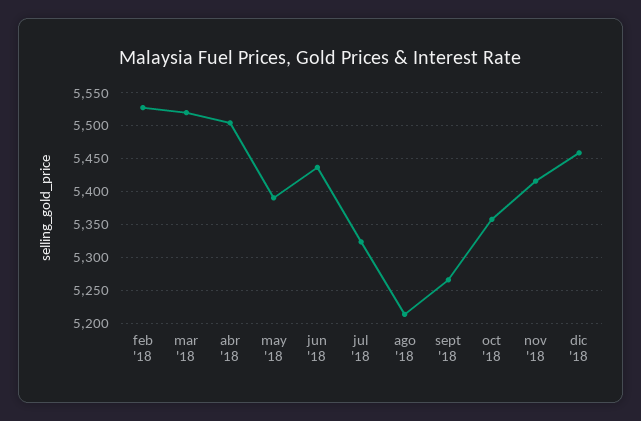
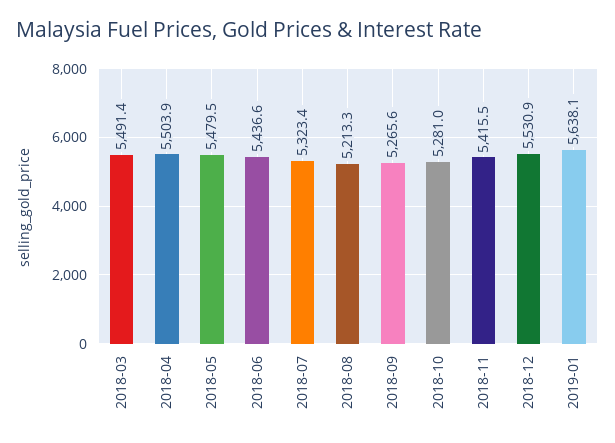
feb '18: 5530 -> none
mar '18: 5520 -> 5491.4
may '18: 5390 -> 5479.5
oct '18: 5360 -> 5281
dic '18: 5460 -> 5530.9
2019-01: none -> 5638.1

